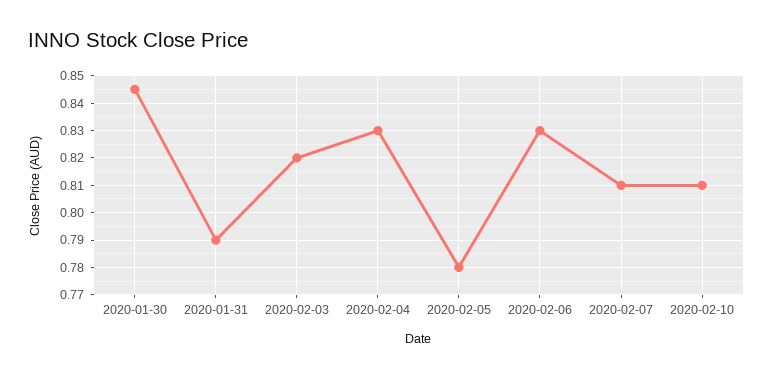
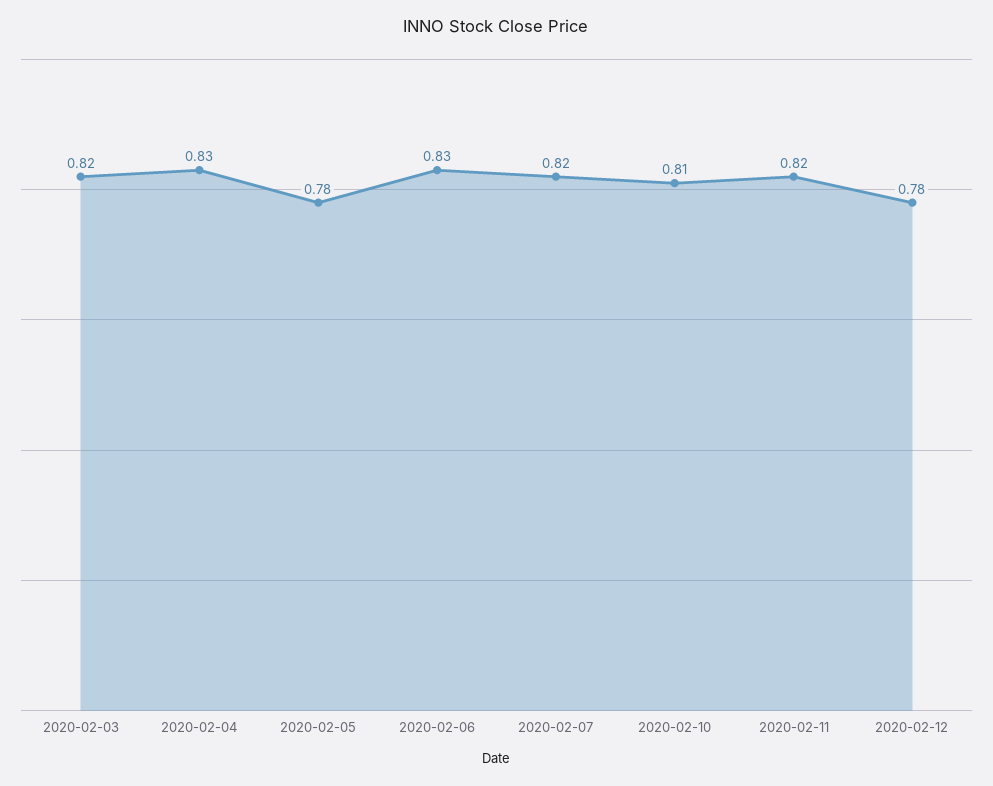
2020-01-30: 0.845 -> none
2020-01-31: 0.79 -> none
2020-02-07: 0.81 -> 0.82
2020-02-11: none -> 0.82
2020-02-12: none -> 0.78

